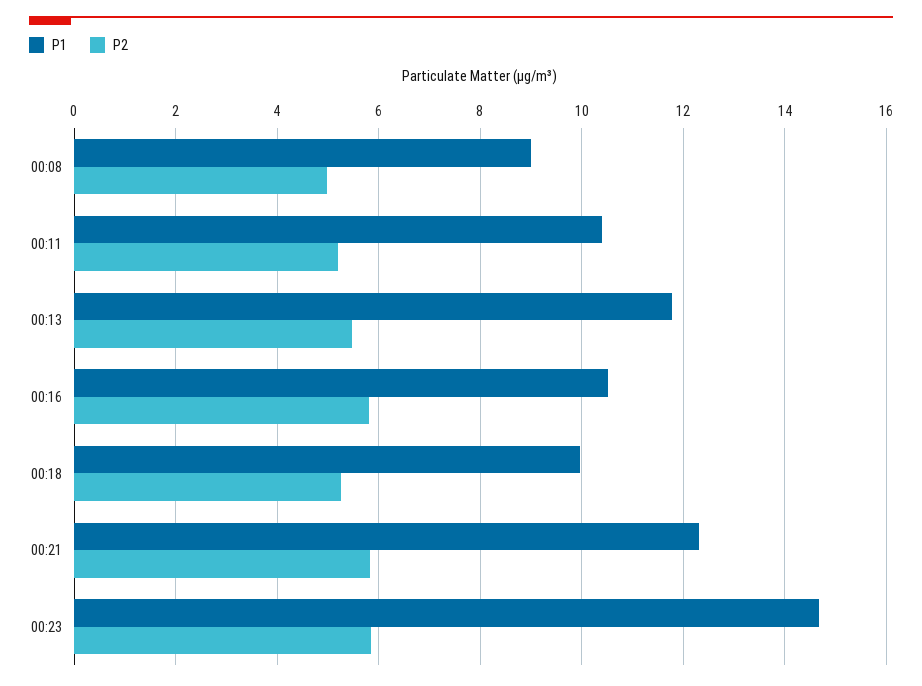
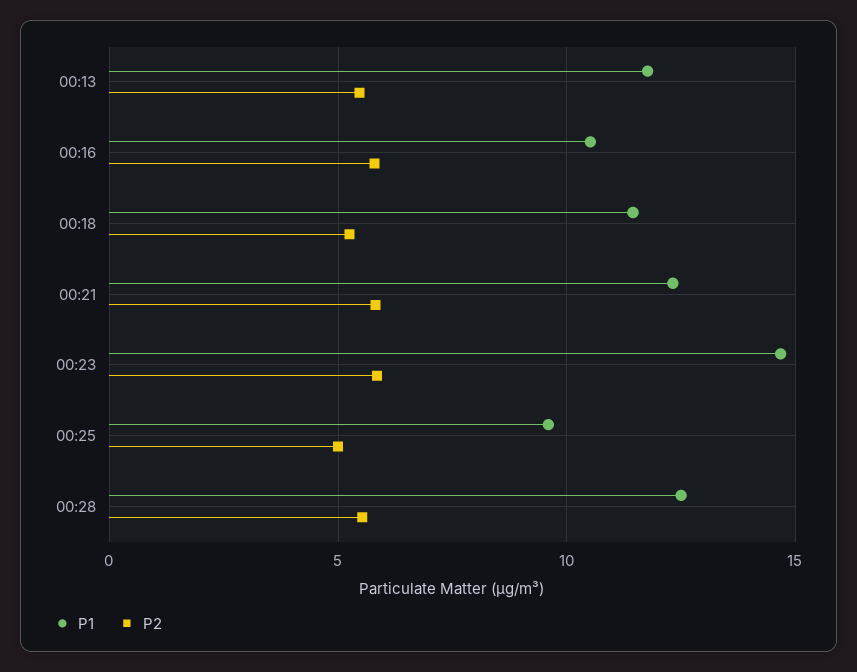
P1, 00:08: 9 -> none
P2, 00:08: 5 -> none
P1, 00:11: 10.4 -> none
P2, 00:11: 5.2 -> none
P1, 00:18: 10 -> 11.5
P1, 00:25: none -> 9.5
P2, 00:25: none -> 5
P1, 00:28: none -> 12.5
P2, 00:28: none -> 5.5

